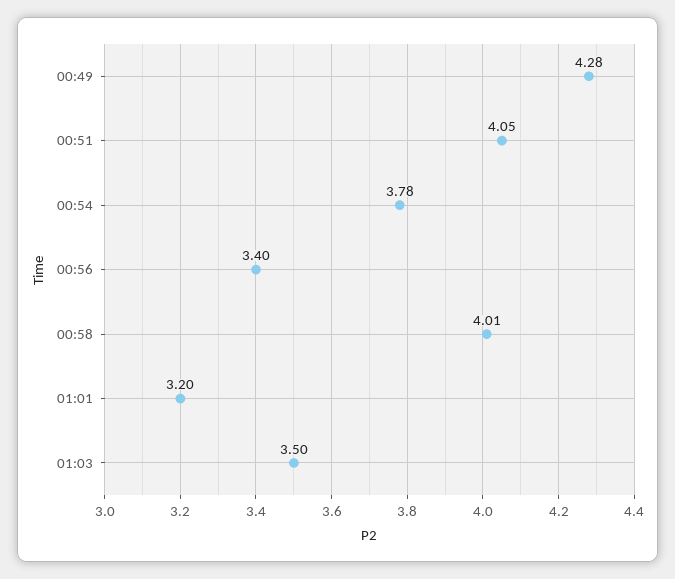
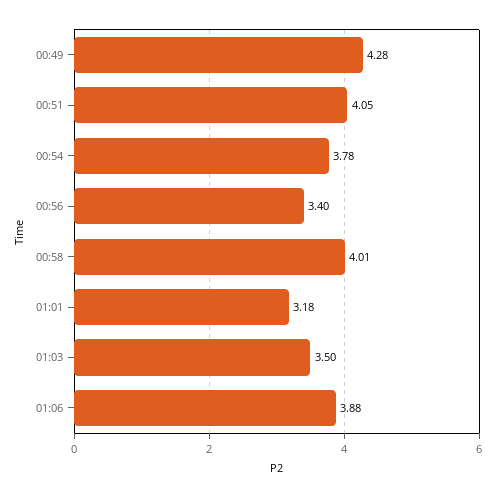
01:01: 3.2 -> 3.18
01:06: none -> 3.88

